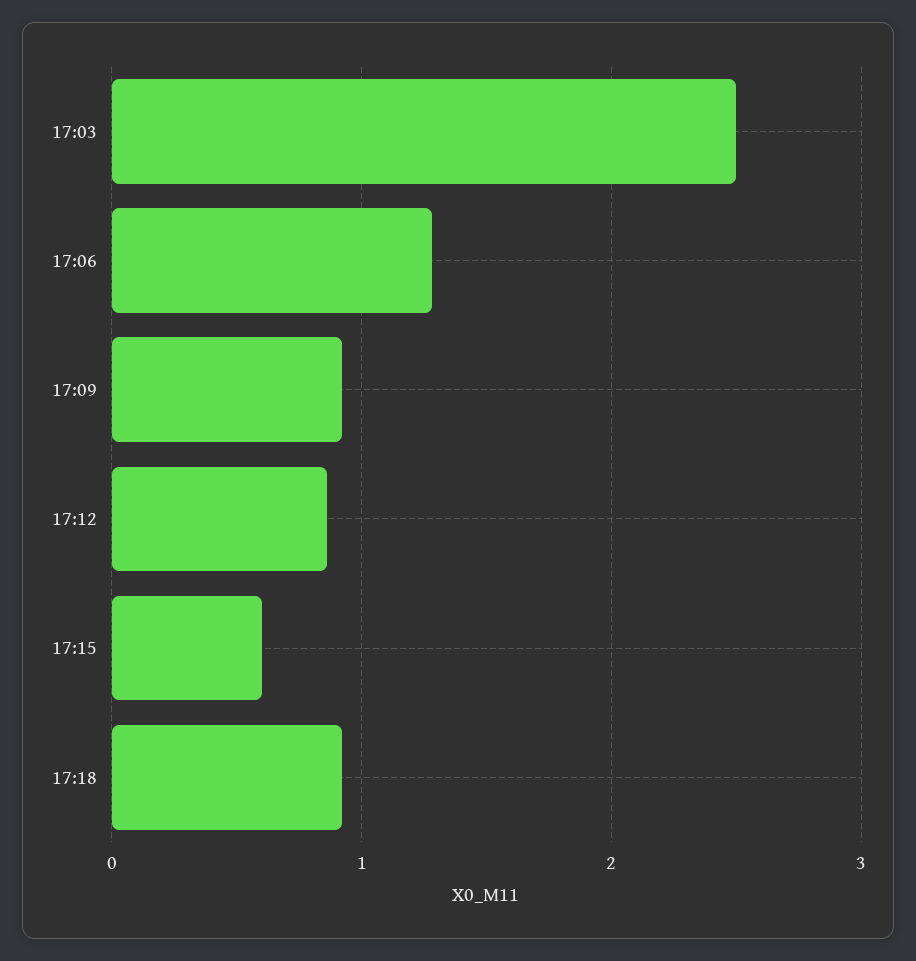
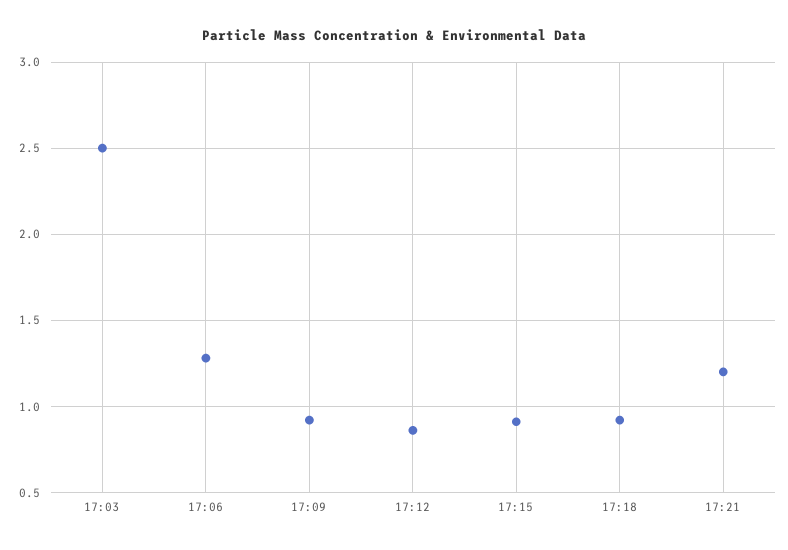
17:15: 0.6 -> 0.9
17:21: none -> 1.2

